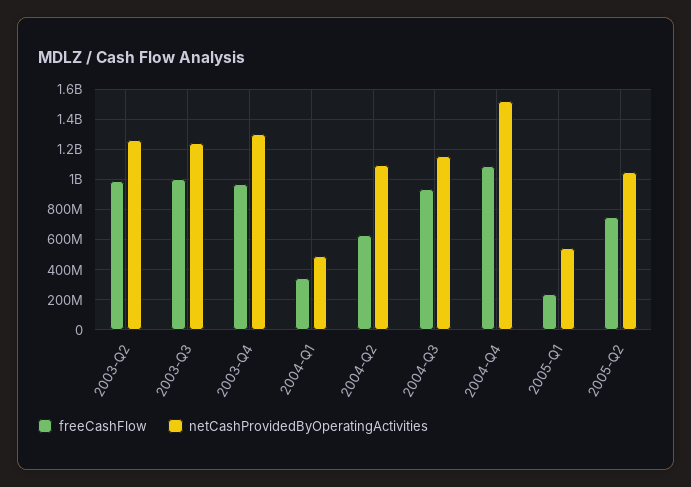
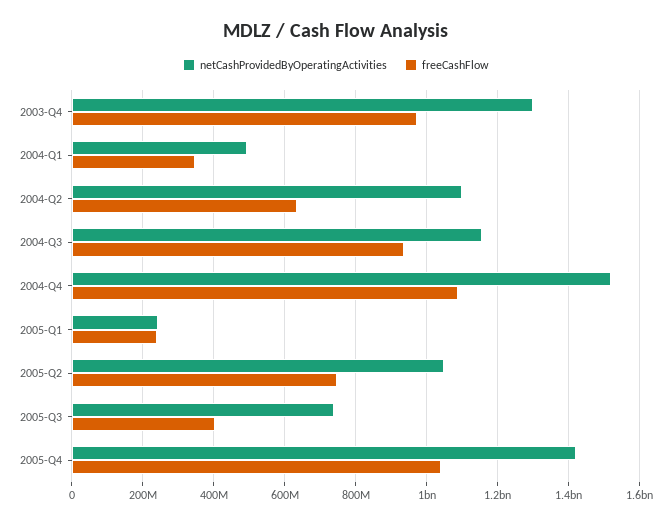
freeCashFlow, 2003-Q2: 1000000000 -> none
netCashProvidedByOperatingActivities, 2003-Q2: 1250000000 -> none
freeCashFlow, 2003-Q3: 1000000000 -> none
netCashProvidedByOperatingActivities, 2003-Q3: 1250000000 -> none
netCashProvidedByOperatingActivities, 2005-Q1: 550000000 -> 240000000
netCashProvidedByOperatingActivities, 2005-Q3: none -> 740000000
freeCashFlow, 2005-Q3: none -> 400000000
netCashProvidedByOperatingActivities, 2005-Q4: none -> 1420000000
freeCashFlow, 2005-Q4: none -> 1040000000

